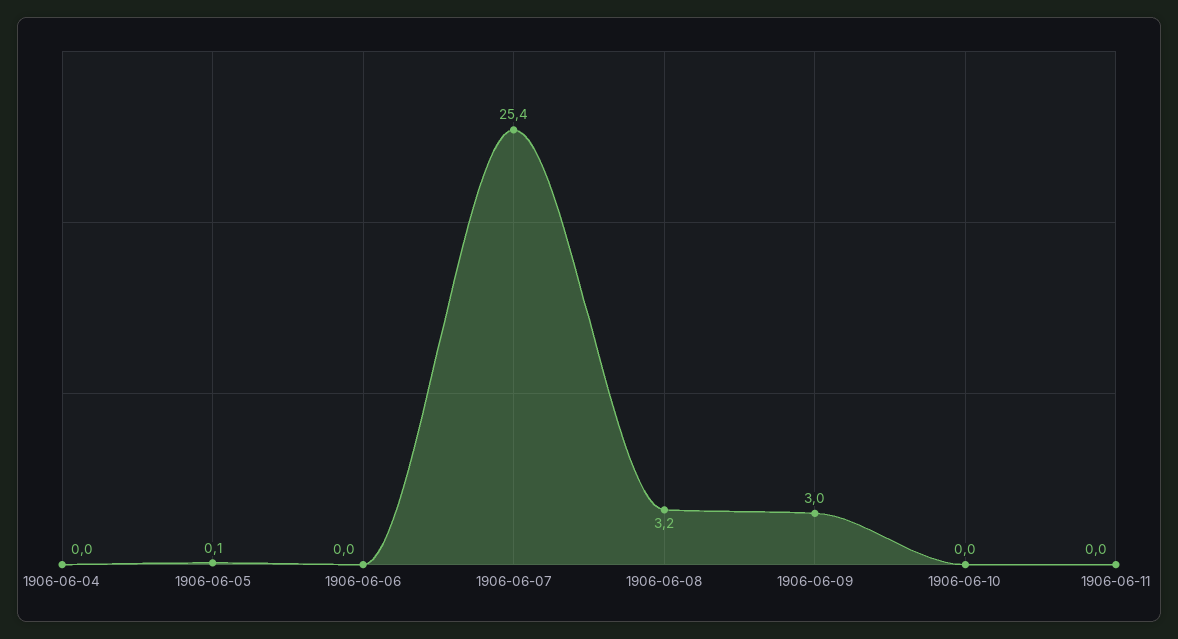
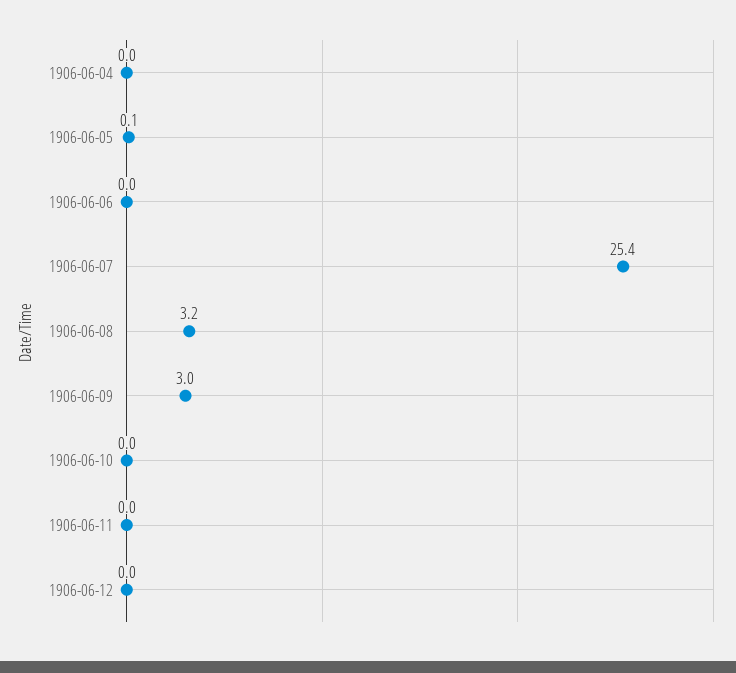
1906-06-12: none -> 0

